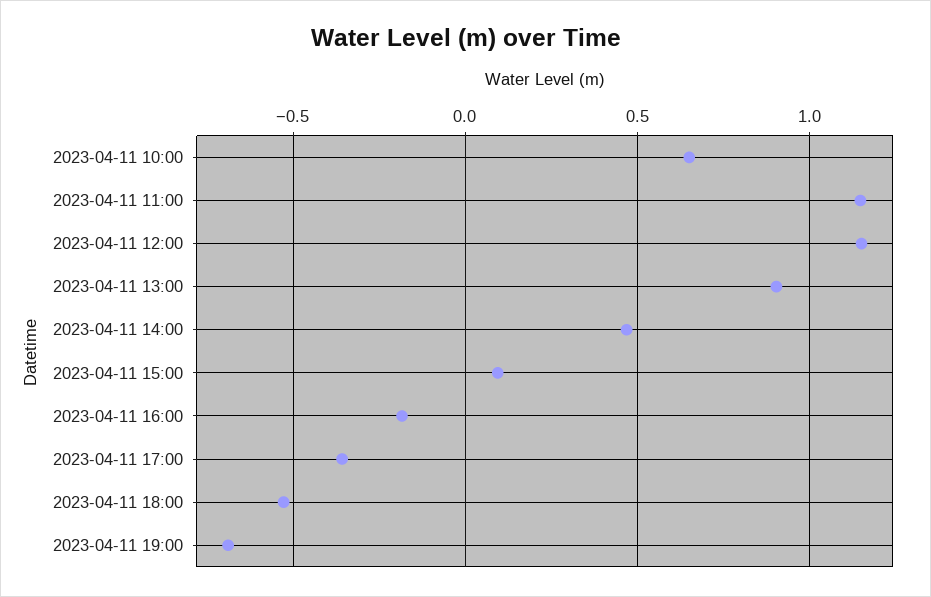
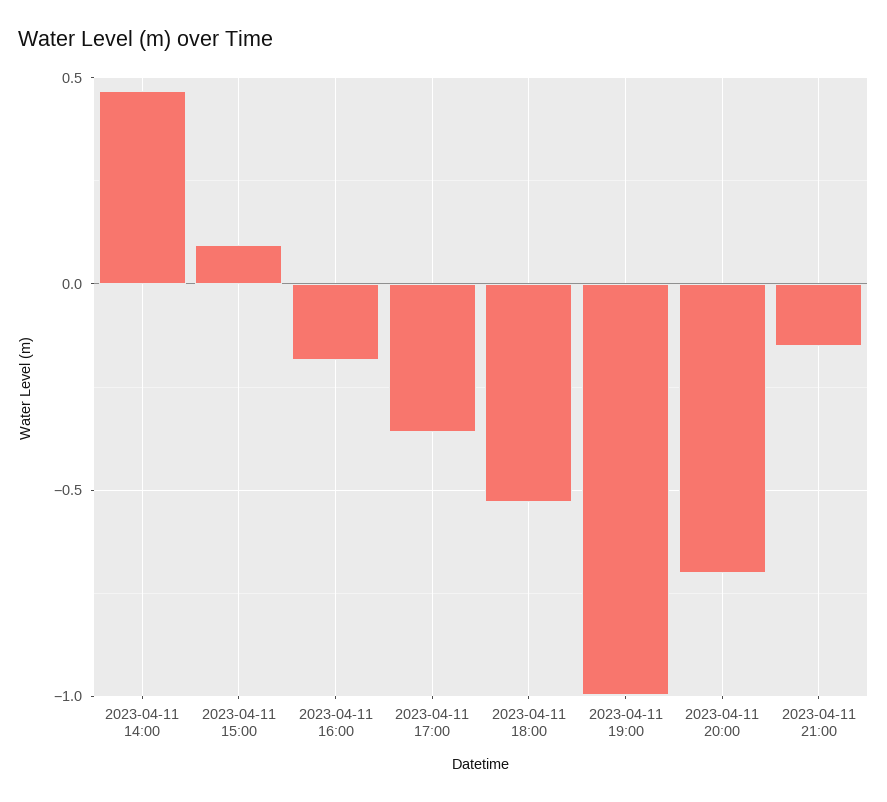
2023-04-11 10:00: 0.65 -> none
2023-04-11 11:00: 1.15 -> none
2023-04-11 12:00: 1.15 -> none
2023-04-11 13:00: 0.9 -> none
2023-04-11 19:00: -0.7 -> -1
2023-04-11 20:00: none -> -0.7
2023-04-11 21:00: none -> -0.15

